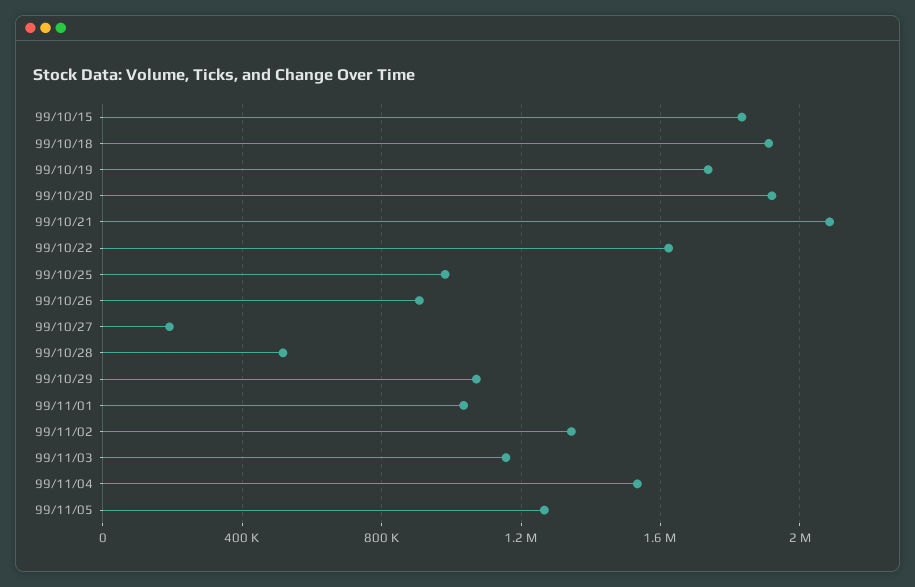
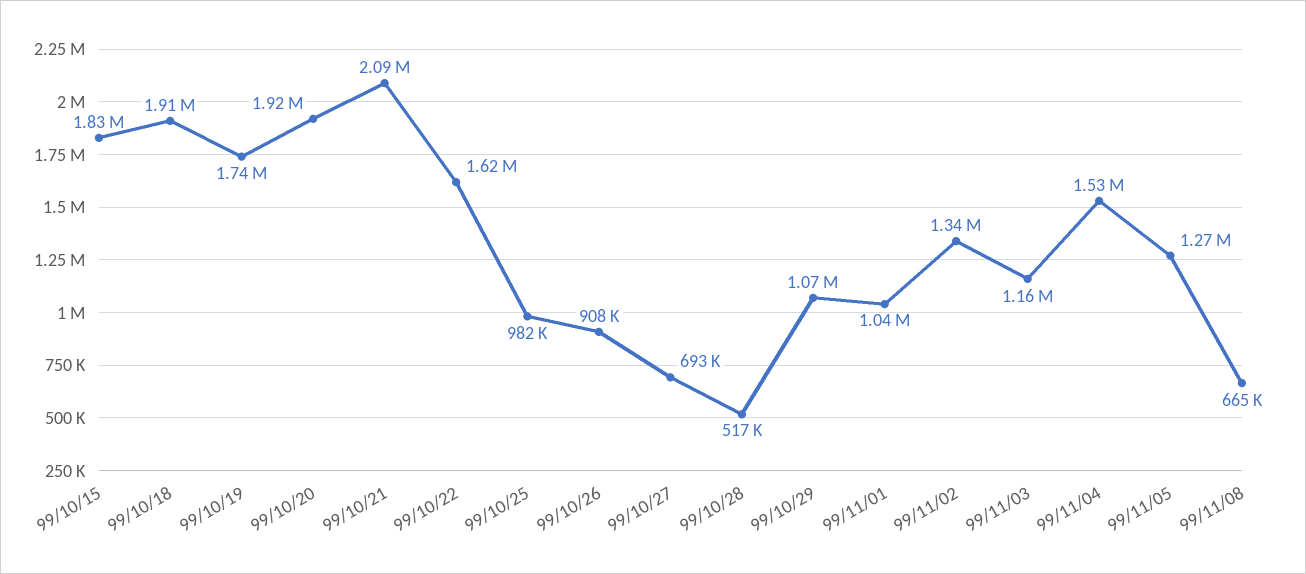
99/10/27: 200000 -> 693000
99/11/08: none -> 665000

